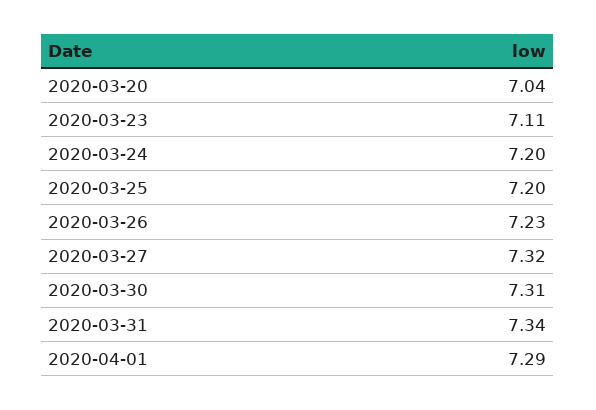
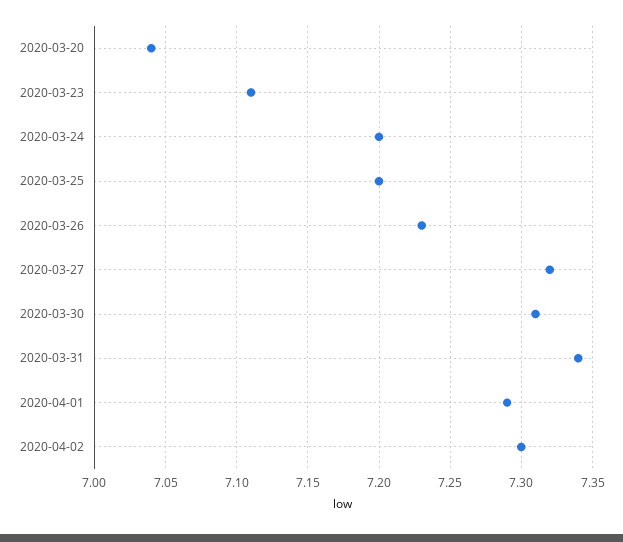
2020-04-02: none -> 7.3

